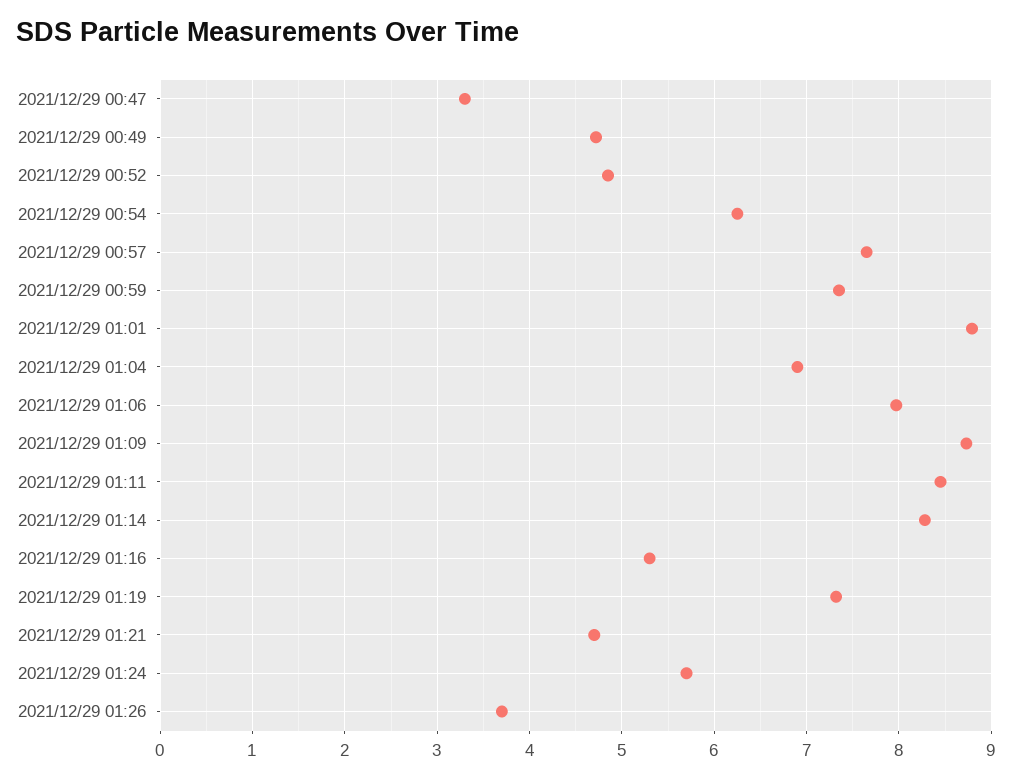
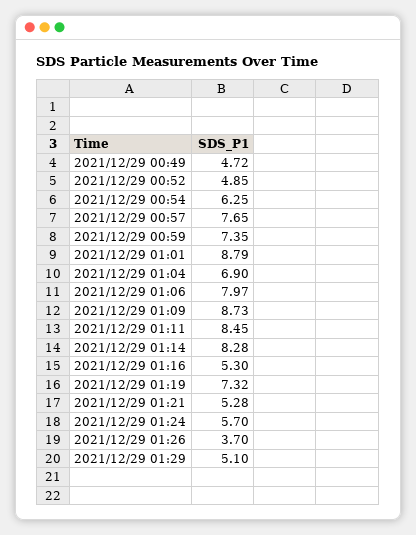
2021/12/29 00:47: 3.3 -> none
2021/12/29 01:21: 4.7 -> 5.28
2021/12/29 01:29: none -> 5.1

